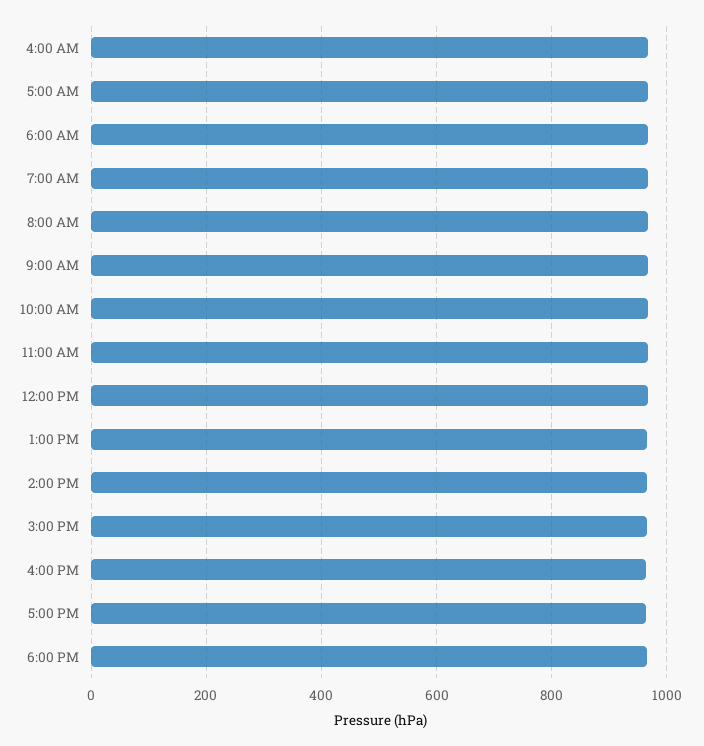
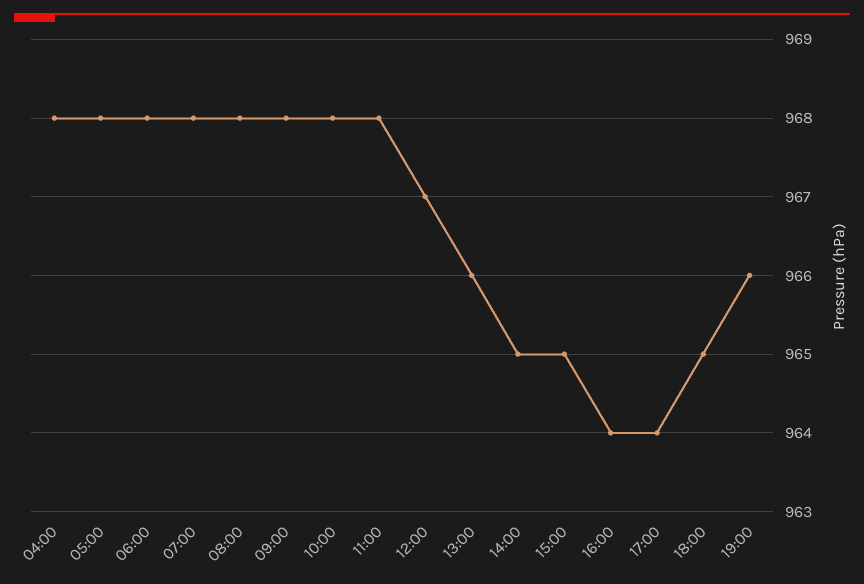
19:00: none -> 966

